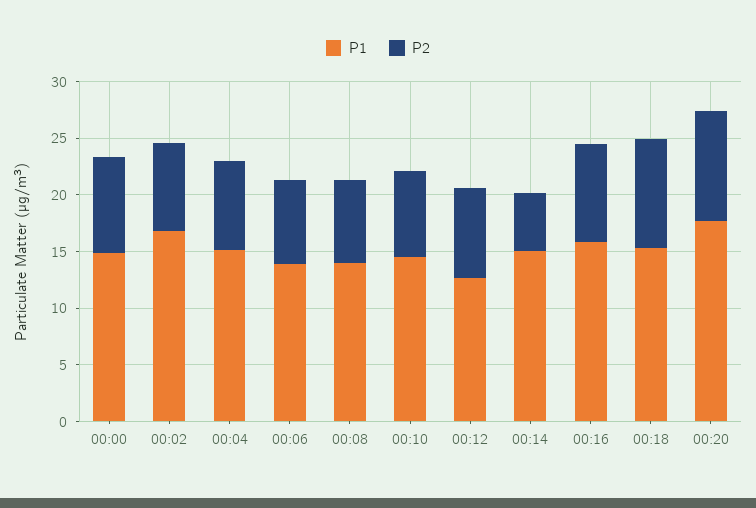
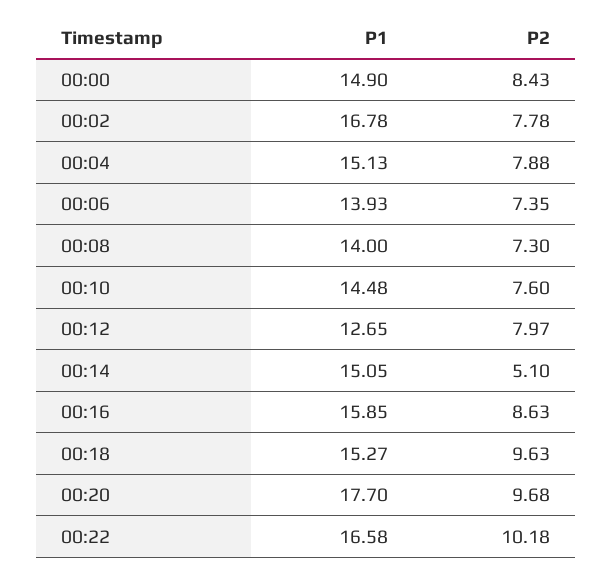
P1, 00:22: none -> 16.58
P2, 00:22: none -> 10.18

